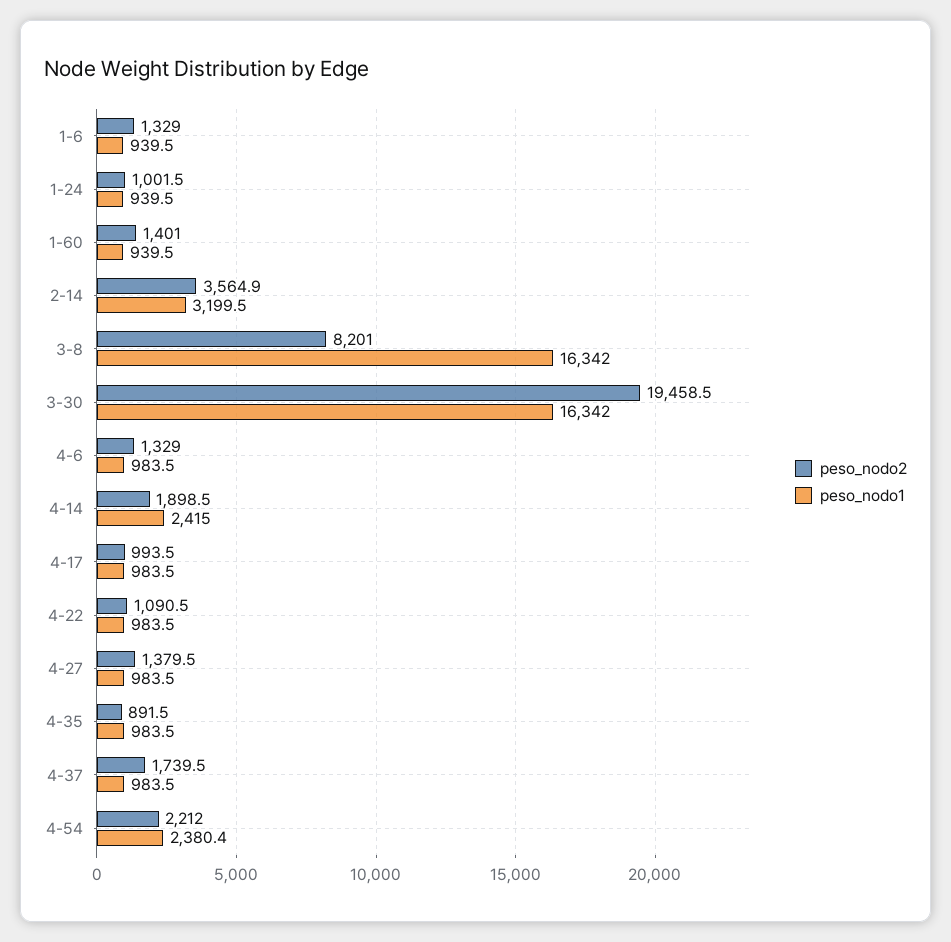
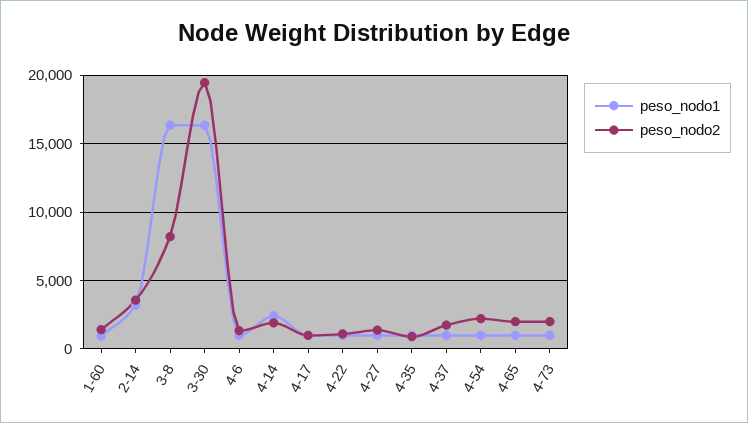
peso_nodo2, 1-6: 1329 -> none
peso_nodo1, 1-6: 939.5 -> none
peso_nodo2, 1-24: 1001.5 -> none
peso_nodo1, 1-24: 939.5 -> none
peso_nodo1, 4-54: 2380.4 -> 1000
peso_nodo1, 4-65: none -> 1000
peso_nodo2, 4-65: none -> 2000
peso_nodo1, 4-73: none -> 1000
peso_nodo2, 4-73: none -> 2000

